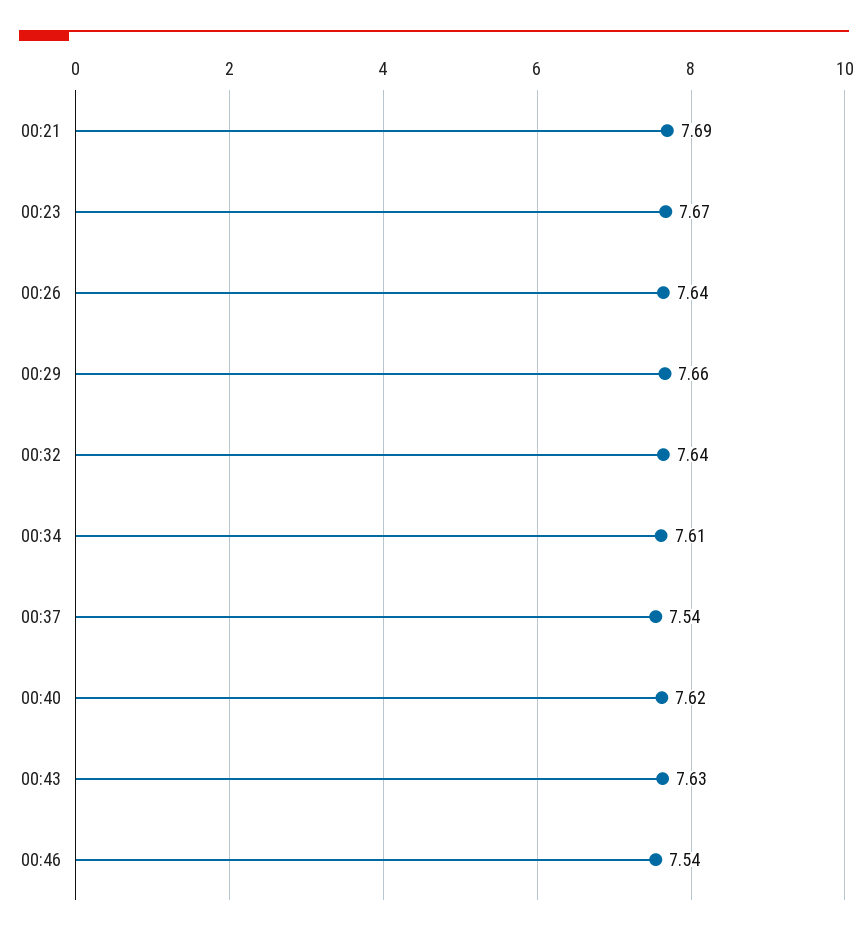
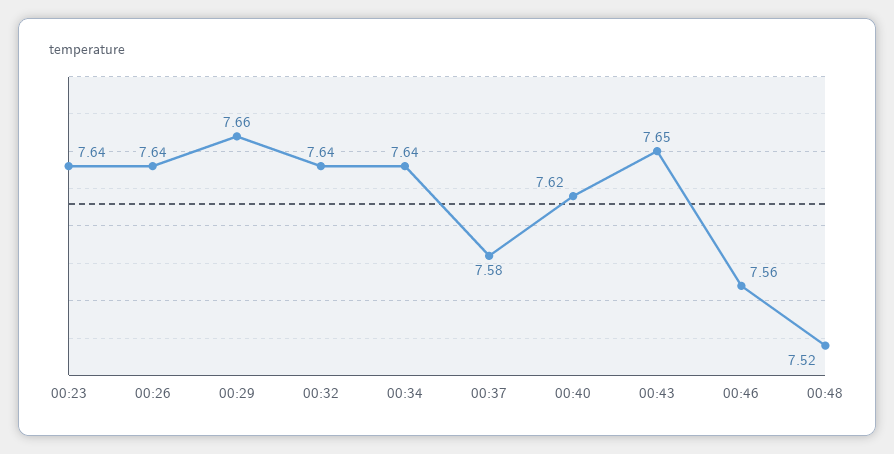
00:21: 7.69 -> none
00:23: 7.67 -> 7.64
00:34: 7.61 -> 7.64
00:37: 7.54 -> 7.58
00:43: 7.63 -> 7.65
00:46: 7.54 -> 7.56
00:48: none -> 7.52

